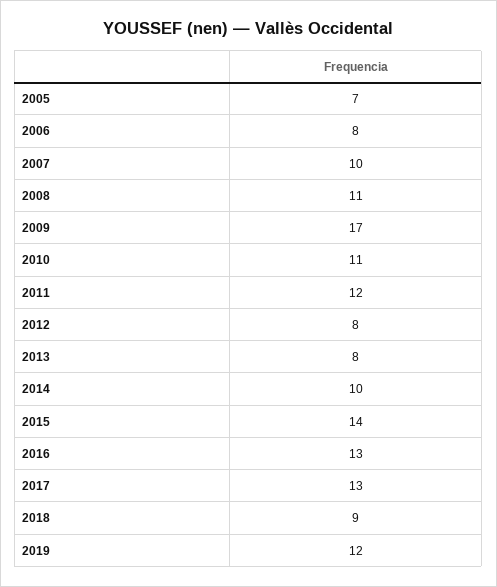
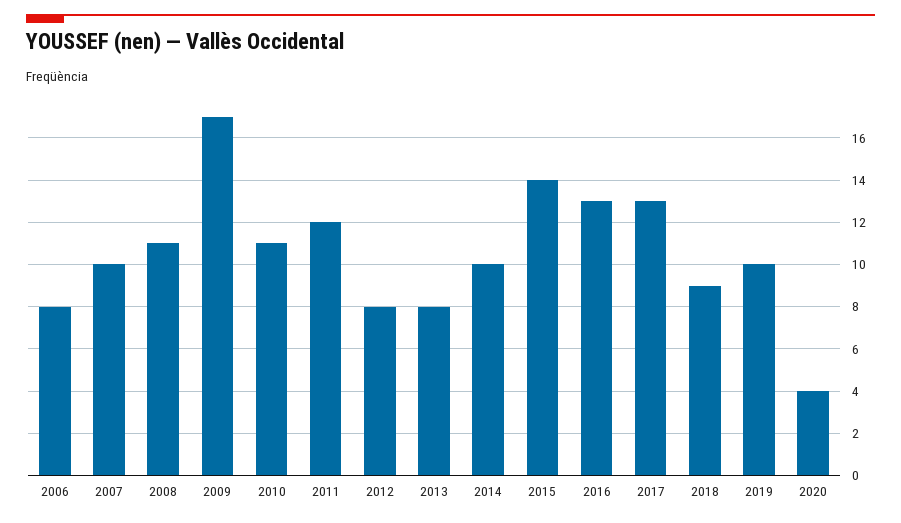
2005: 7 -> none
2019: 12 -> 10
2020: none -> 4

